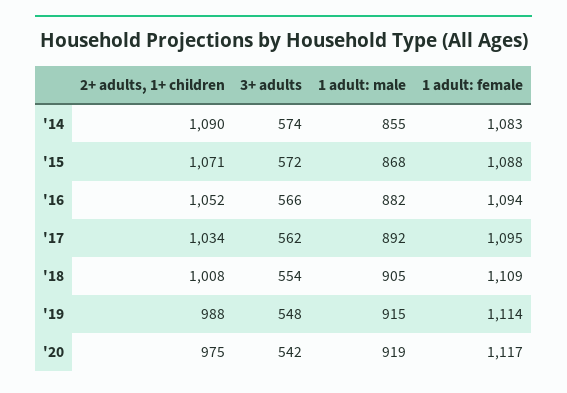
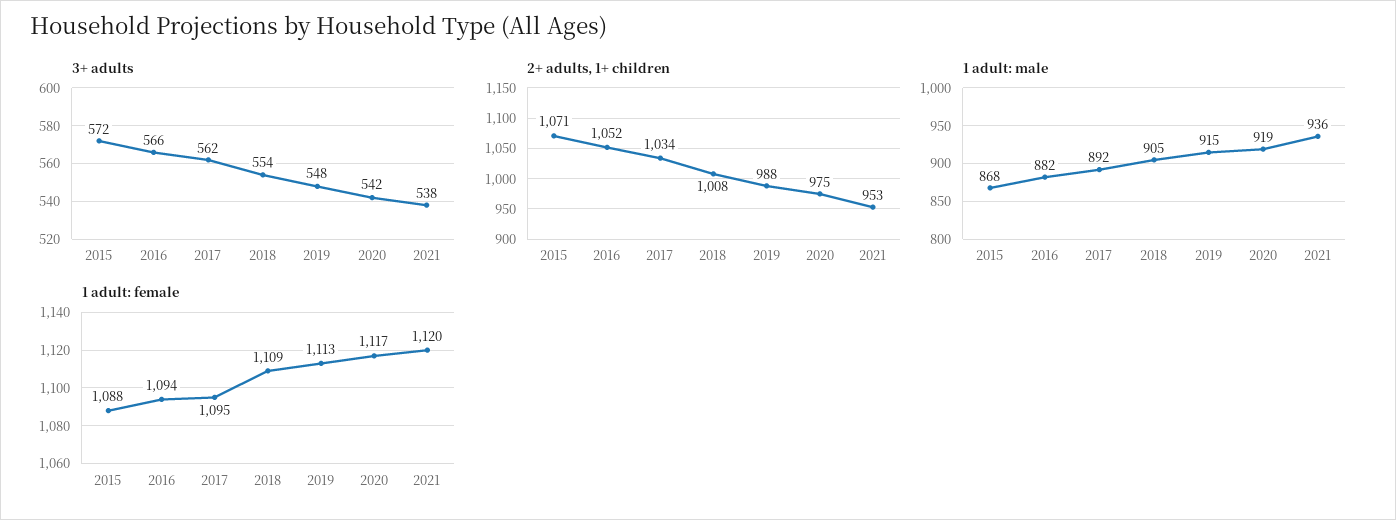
2+ adults, 1+ children, '14: 1090 -> none
3+ adults, '14: 574 -> none
1 adult: male, '14: 855 -> none
1 adult: female, '14: 1083 -> none
1 adult: female, '19: 1114 -> 1113
3+ adults, 2021: none -> 538
2+ adults, 1+ children, 2021: none -> 953
1 adult: male, 2021: none -> 936
1 adult: female, 2021: none -> 1120

